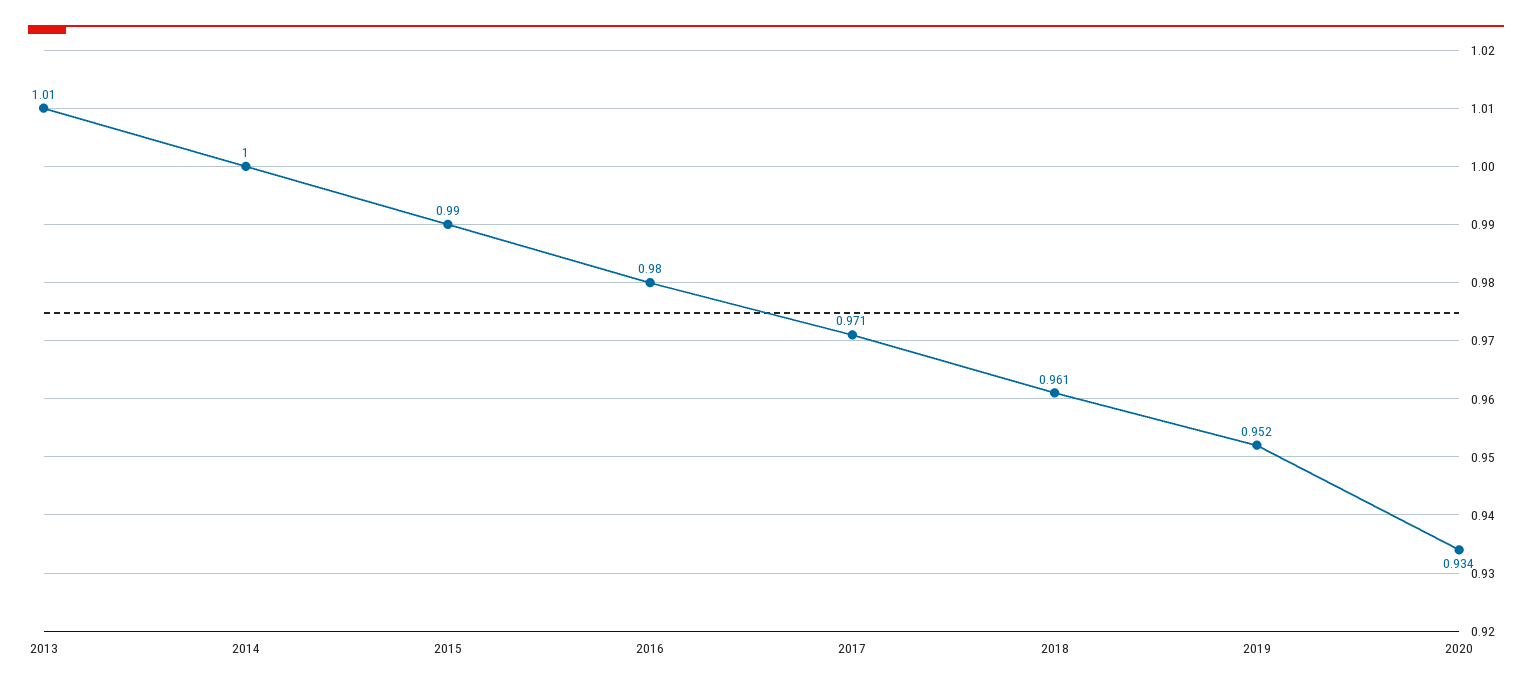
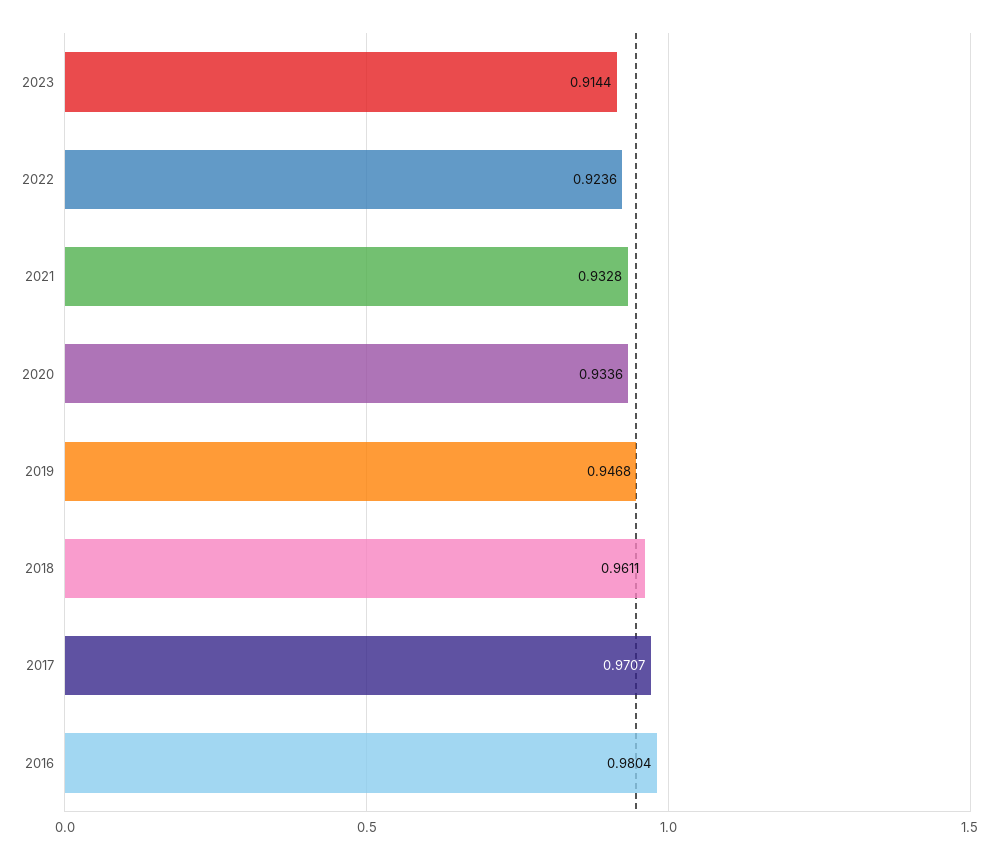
2013: 1.01 -> none
2014: 1 -> none
2015: 0.99 -> none
2019: 0.952 -> 0.9468
2023: none -> 0.9144
2022: none -> 0.9236
2021: none -> 0.9328

